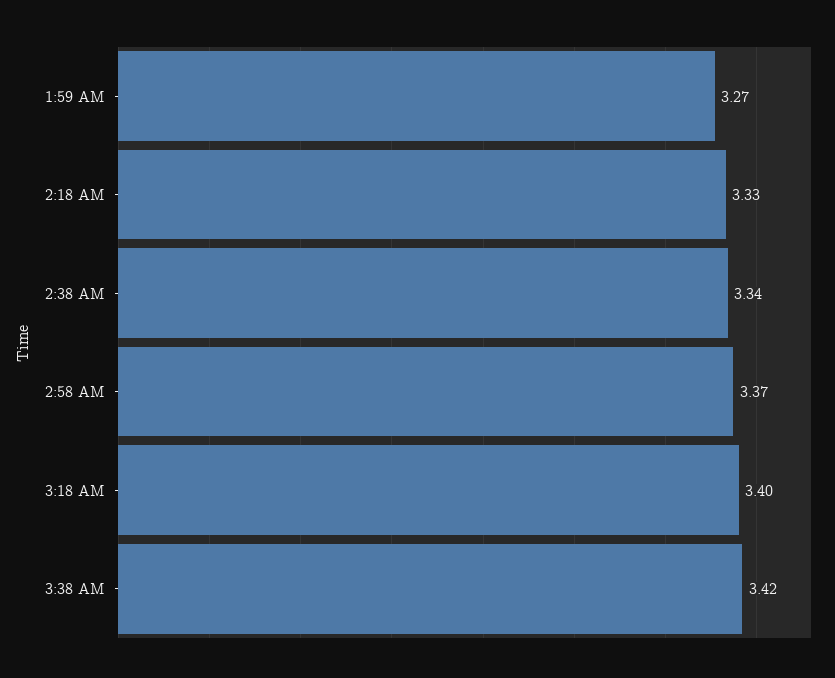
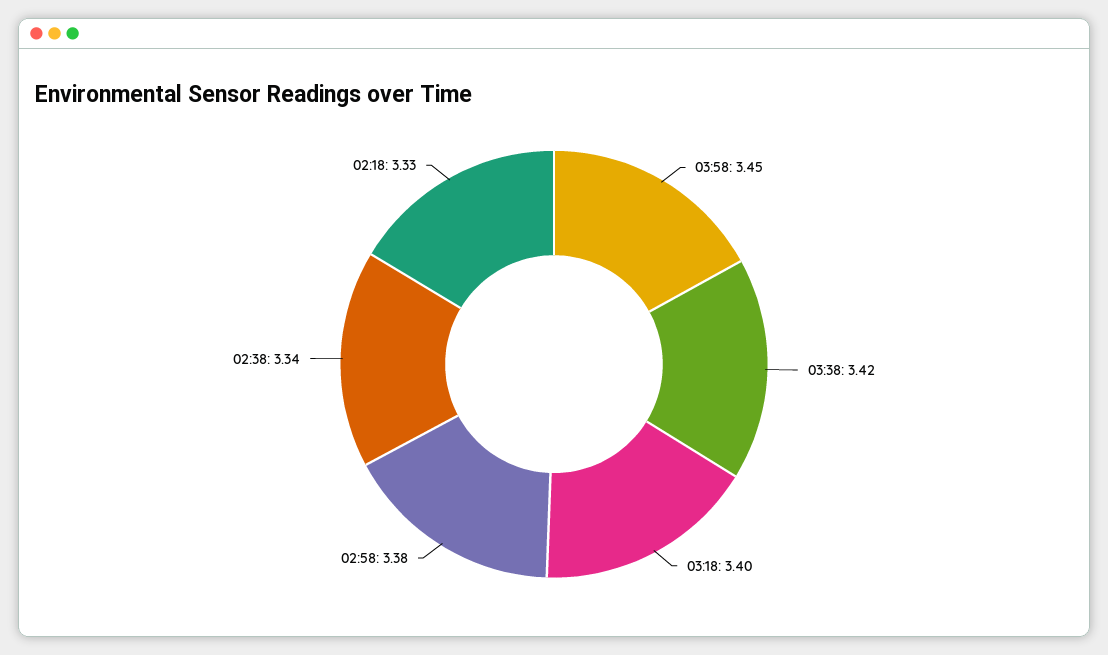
1:59 AM: 3.27 -> none
2:58 AM: 3.37 -> 3.38
03:58: none -> 3.45

